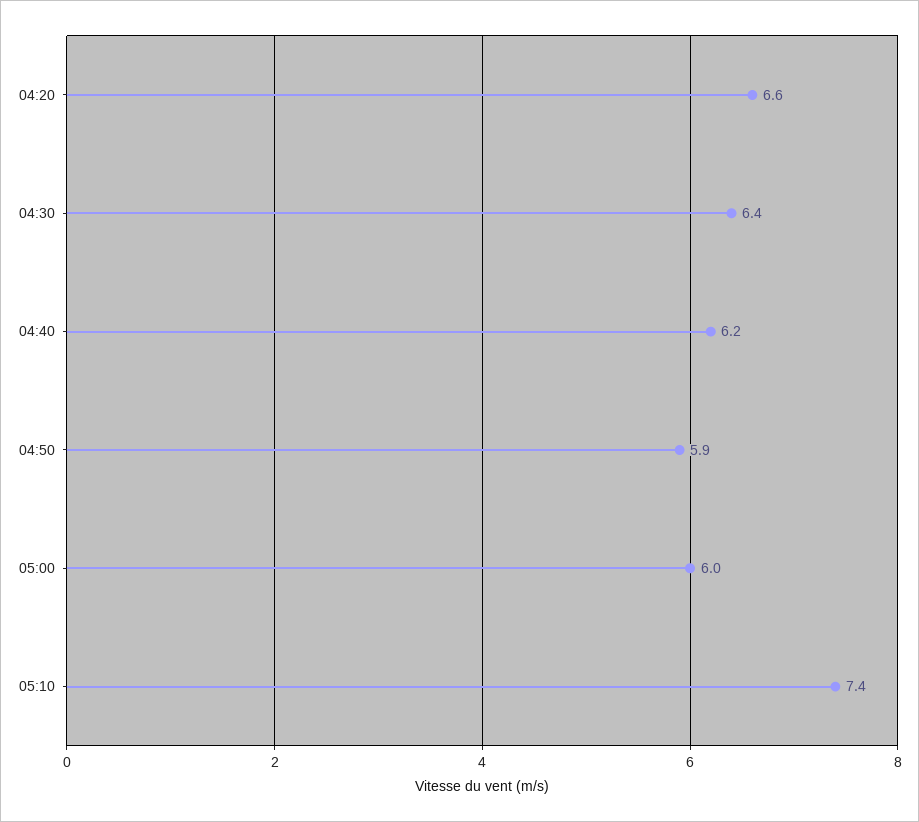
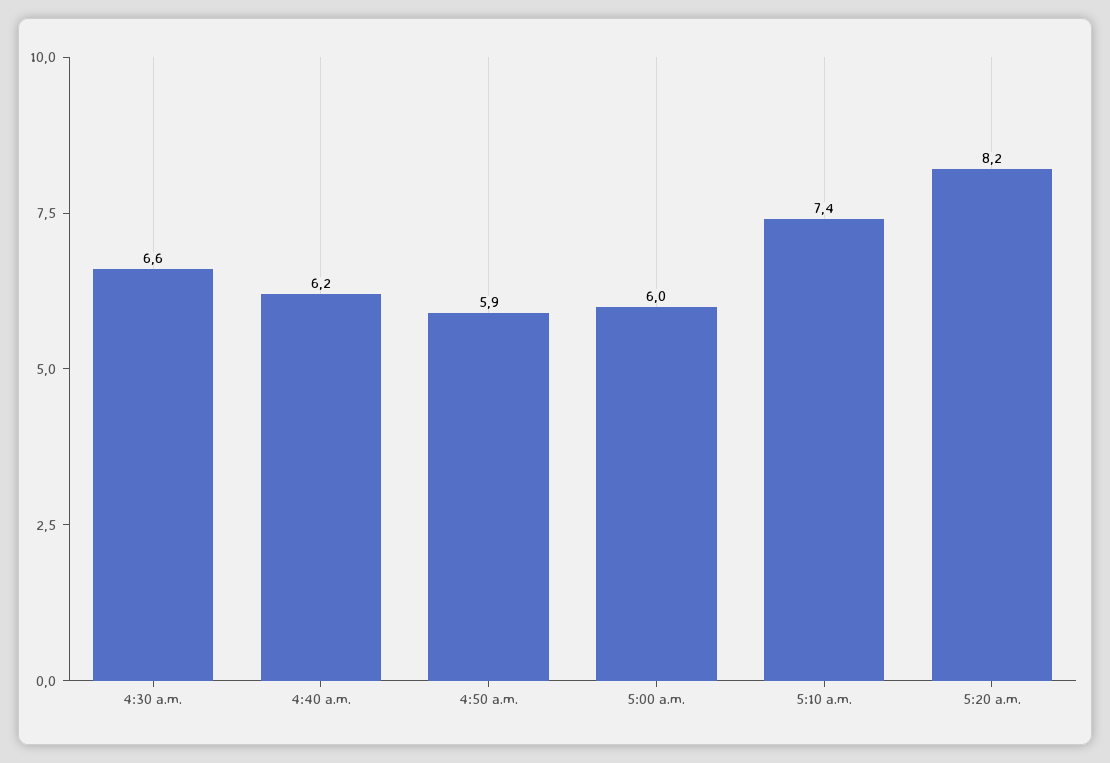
04:20: 6.6 -> none
04:30: 6.4 -> 6.6
5:20 a.m.: none -> 8.2

